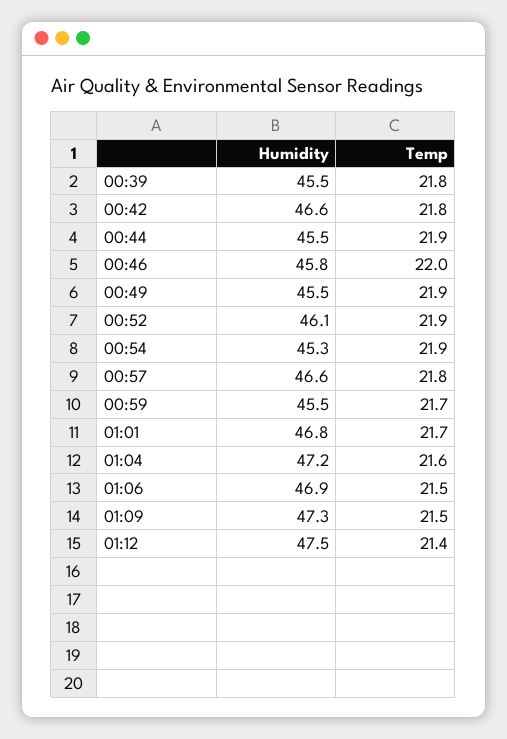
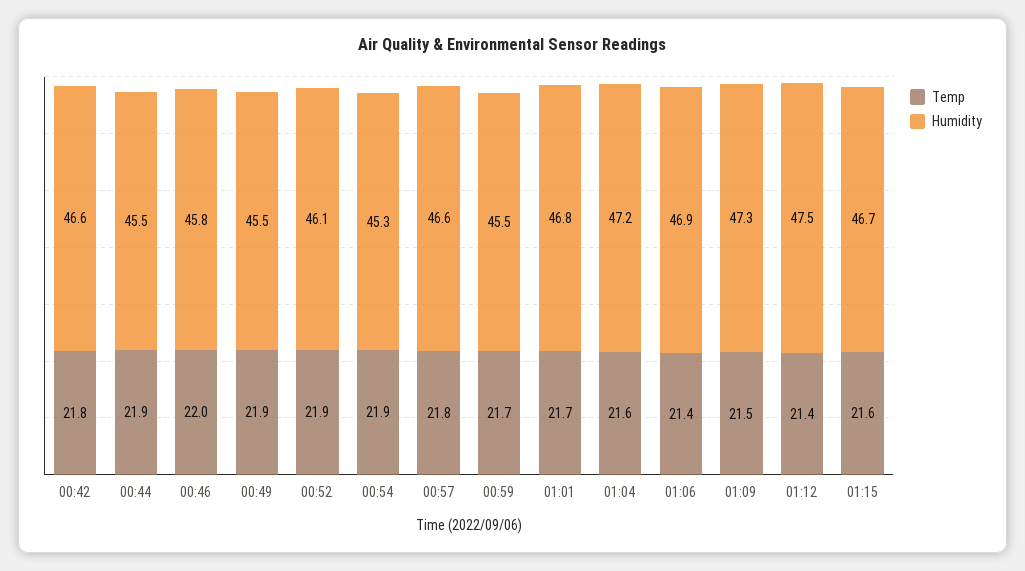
Humidity, 00:39: 45.5 -> none
Temp, 00:39: 21.8 -> none
Temp, 01:06: 21.5 -> 21.4
Temp, 01:15: none -> 21.6
Humidity, 01:15: none -> 46.7

